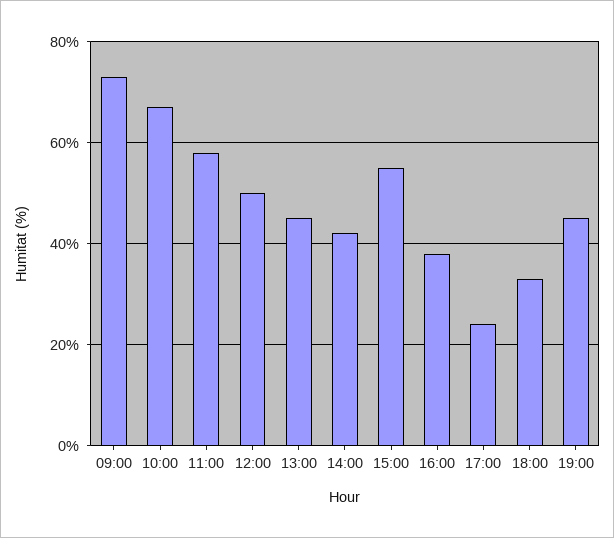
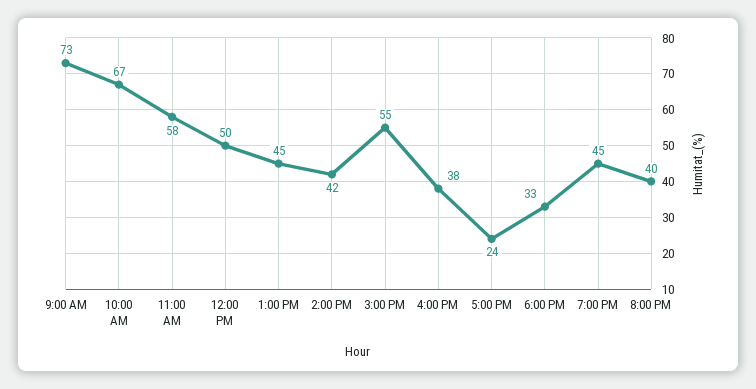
8:00 PM: none -> 40

